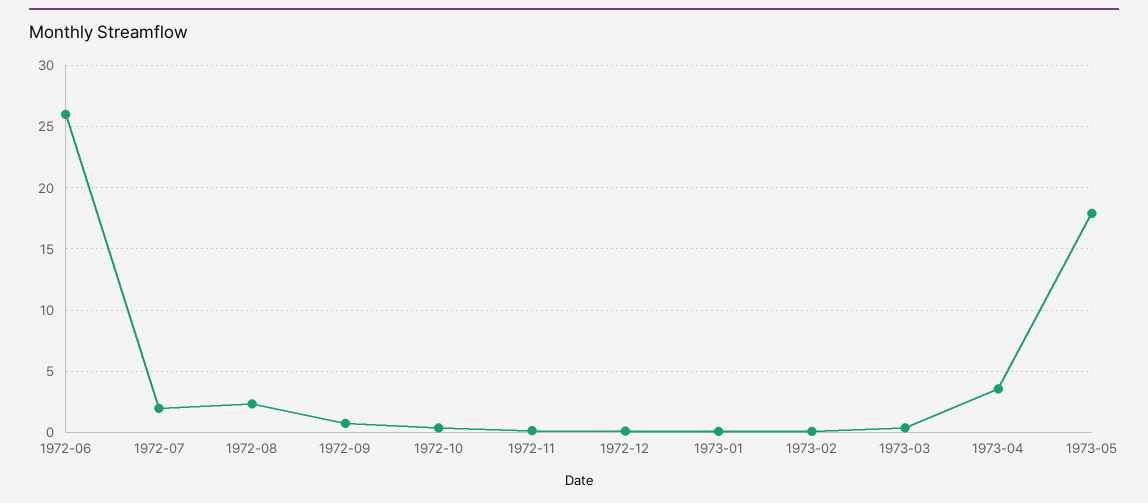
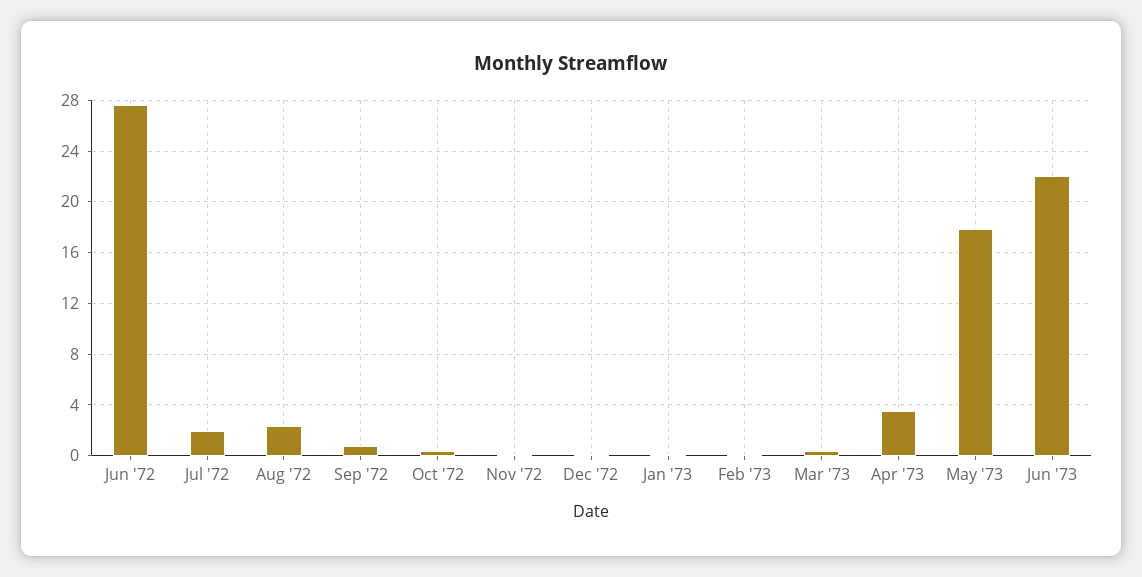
1972-06: 26 -> 27.5
Jun '73: none -> 22

